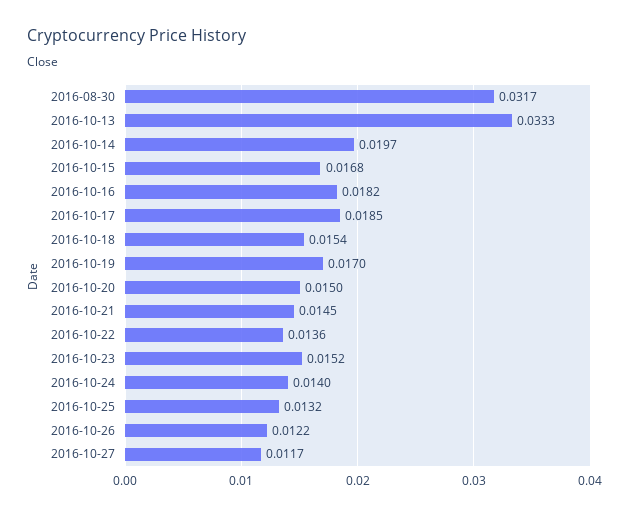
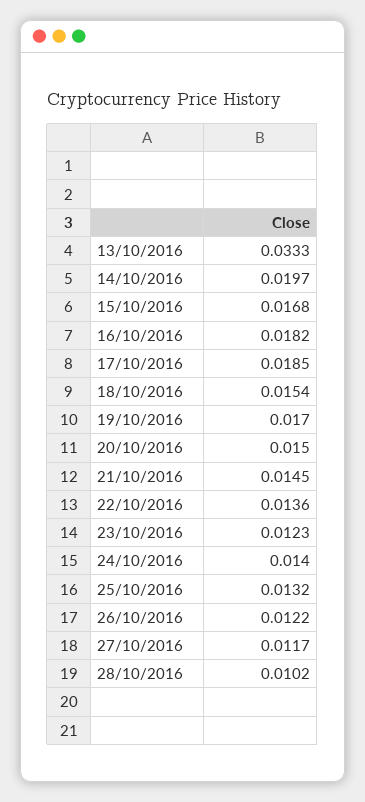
2016-08-30: 0.0317 -> none
2016-10-23: 0.0152 -> 0.0123
28/10/2016: none -> 0.0102

